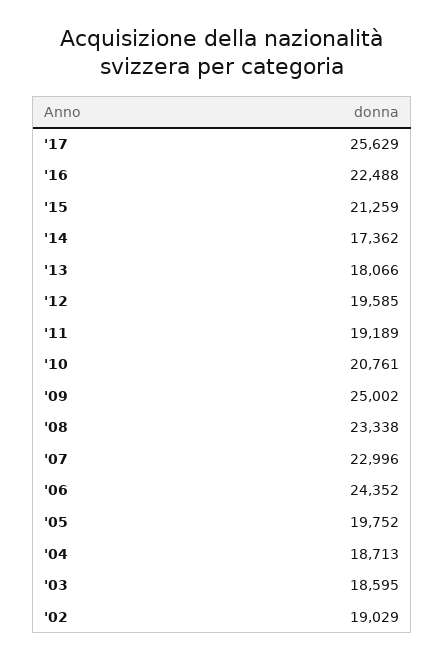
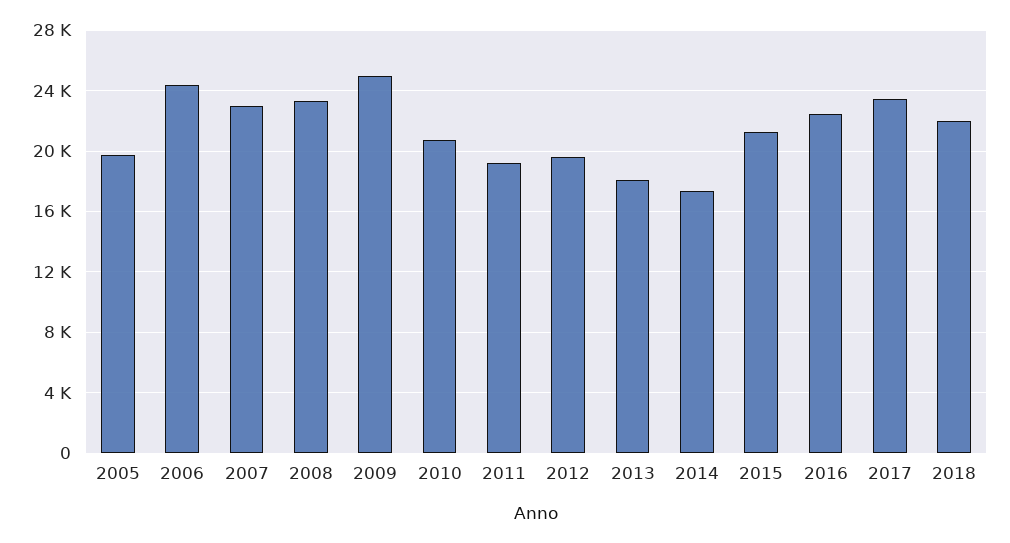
'17: 25629 -> 23500
'04: 18713 -> none
'03: 18595 -> none
'02: 19029 -> none
2018: none -> 22000

